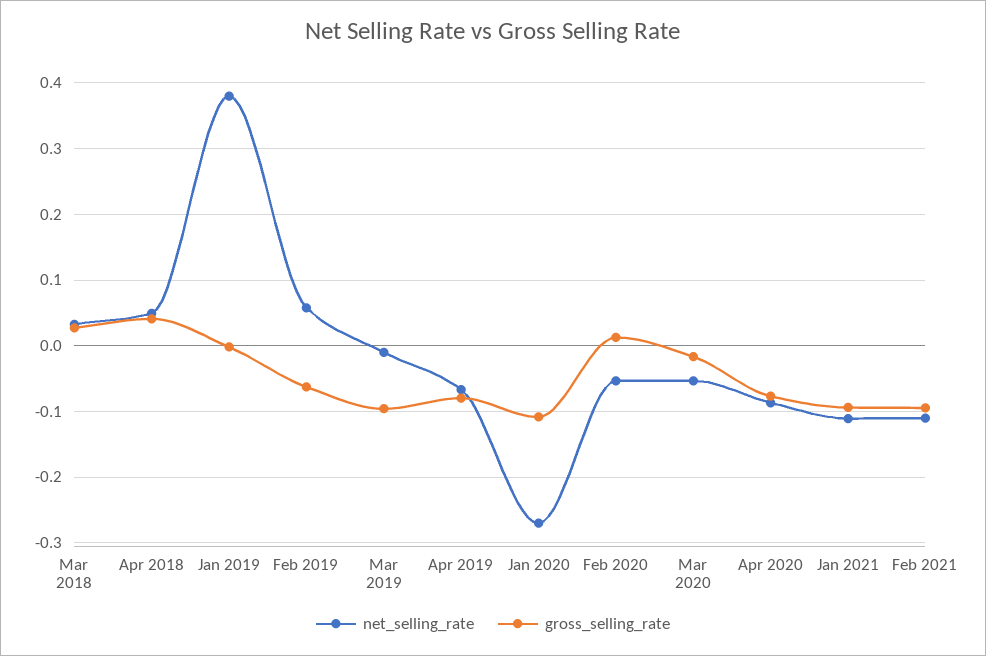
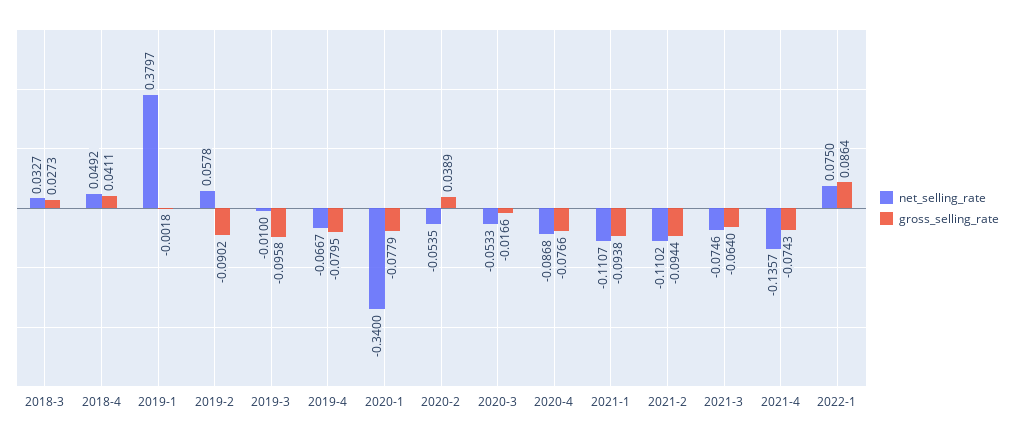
gross_selling_rate, Feb 2019: -0.06 -> -0.0902
net_selling_rate, Jan 2020: -0.27 -> -0.34
gross_selling_rate, Jan 2020: -0.11 -> -0.0779
gross_selling_rate, Feb 2020: 0.01 -> 0.0389
net_selling_rate, 2021-3: none -> -0.0746
gross_selling_rate, 2021-3: none -> -0.064
net_selling_rate, 2021-4: none -> -0.1357
gross_selling_rate, 2021-4: none -> -0.0743
net_selling_rate, 2022-1: none -> 0.075
gross_selling_rate, 2022-1: none -> 0.0864

